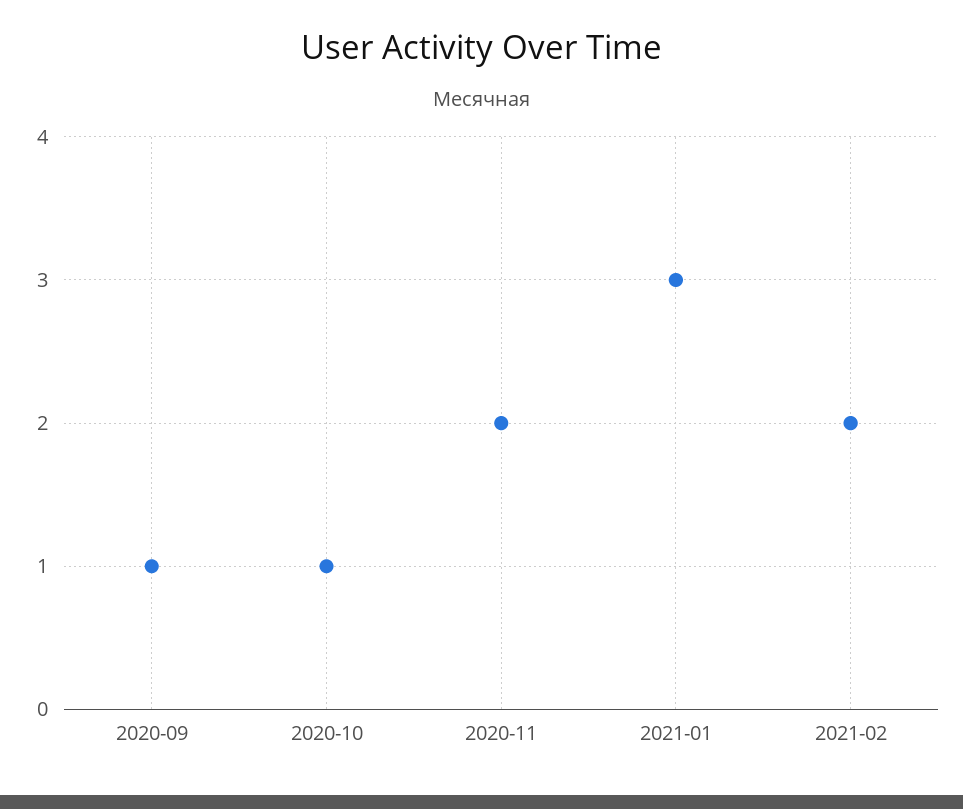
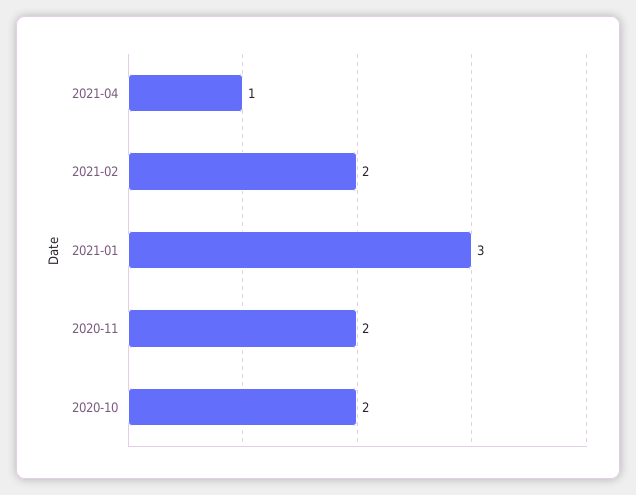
2020-09: 1 -> none
2020-10: 1 -> 2
2021-04: none -> 1

